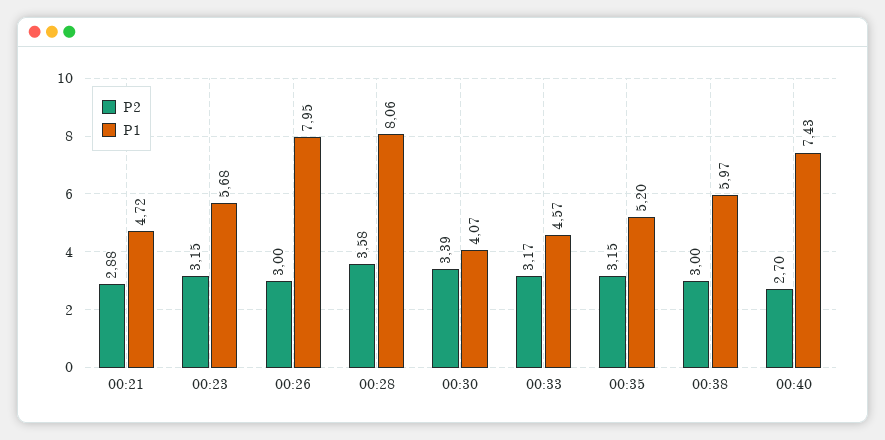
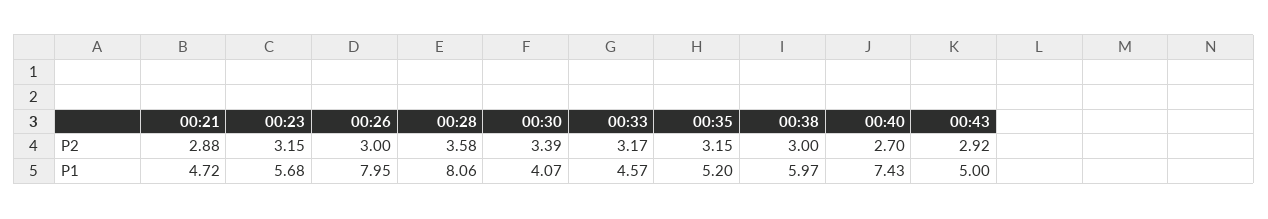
P2, 00:43: none -> 2.92
P1, 00:43: none -> 5

